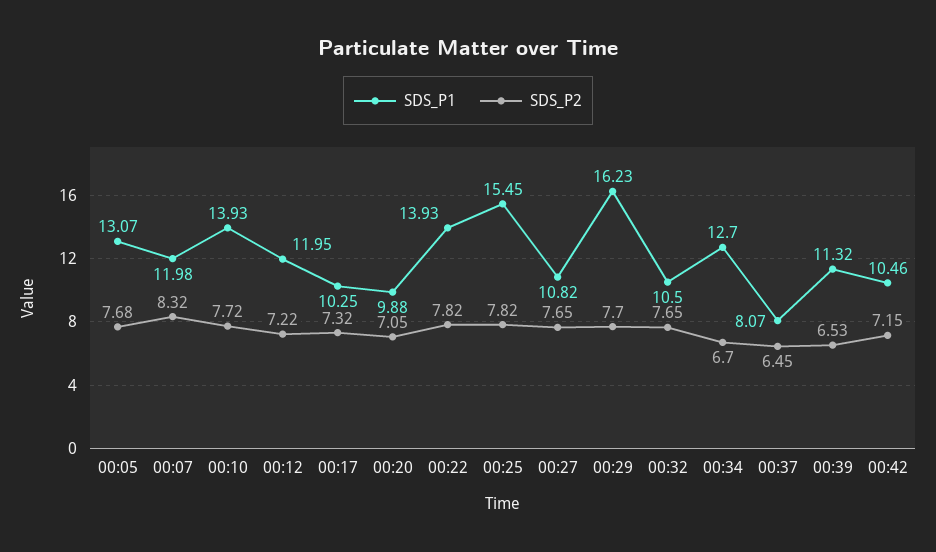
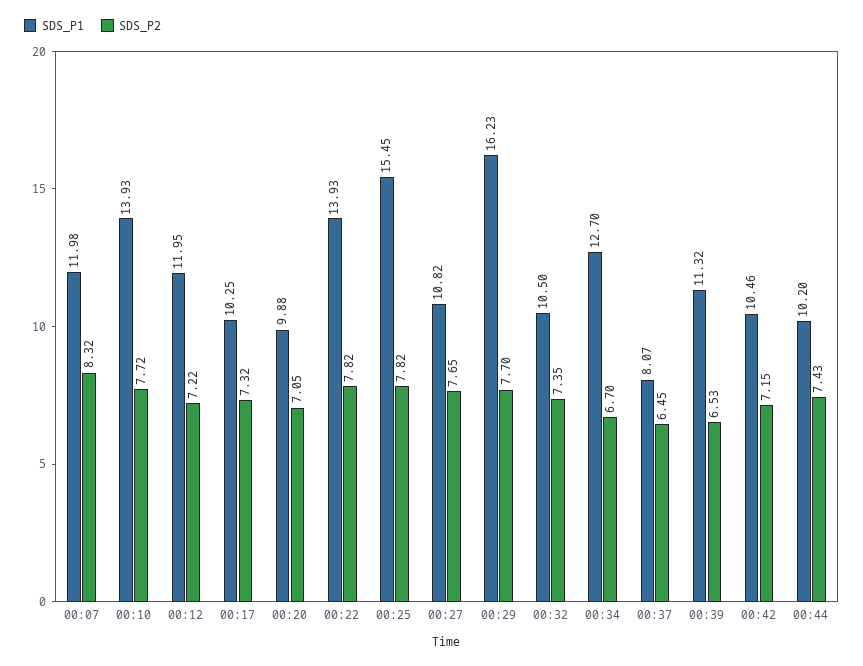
SDS_P1, 00:05: 13.07 -> none
SDS_P2, 00:05: 7.68 -> none
SDS_P2, 00:32: 7.65 -> 7.35
SDS_P1, 00:44: none -> 10.2
SDS_P2, 00:44: none -> 7.43

